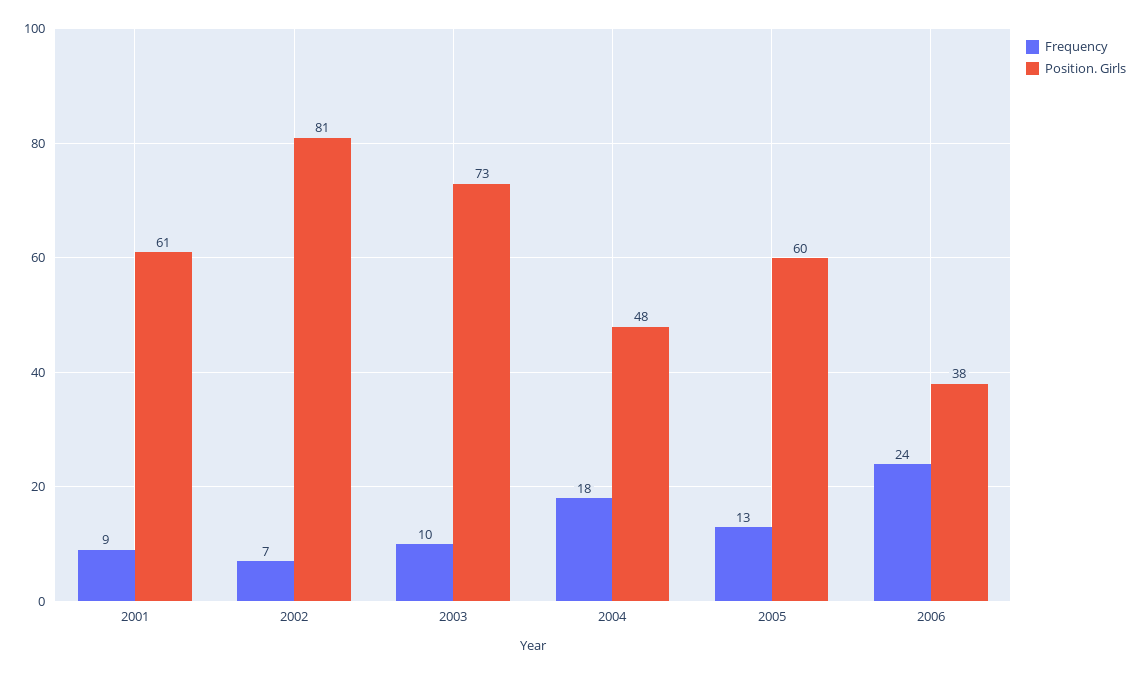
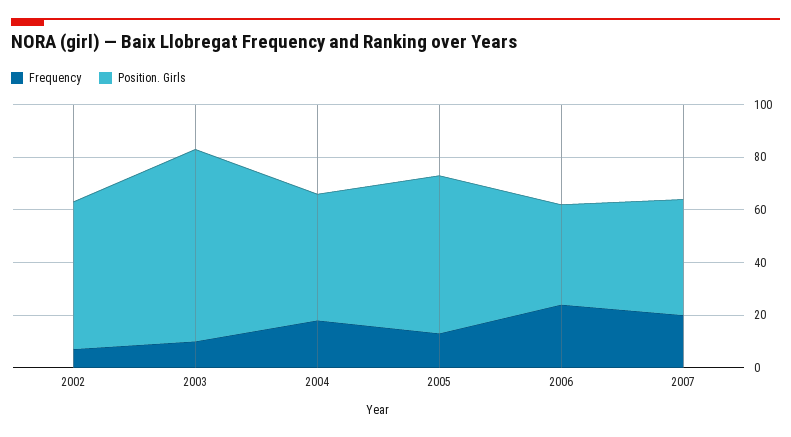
Frequency, 2001: 9 -> none
Position. Girls, 2001: 61 -> none
Position. Girls, 2002: 81 -> 55
Frequency, 2007: none -> 20
Position. Girls, 2007: none -> 45

